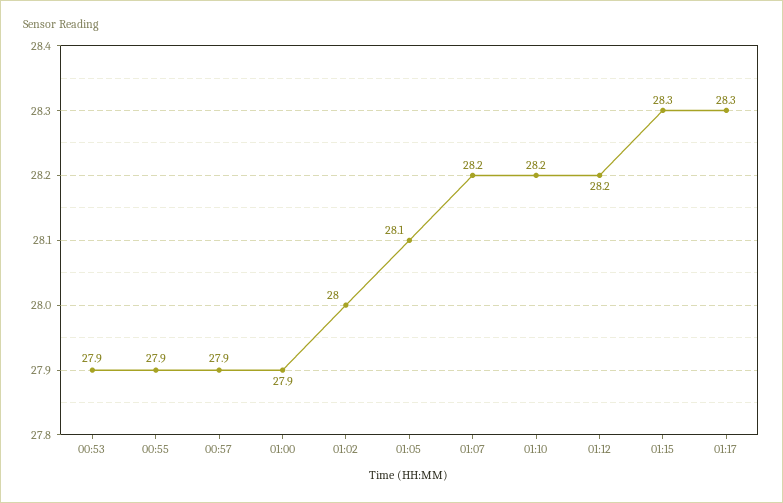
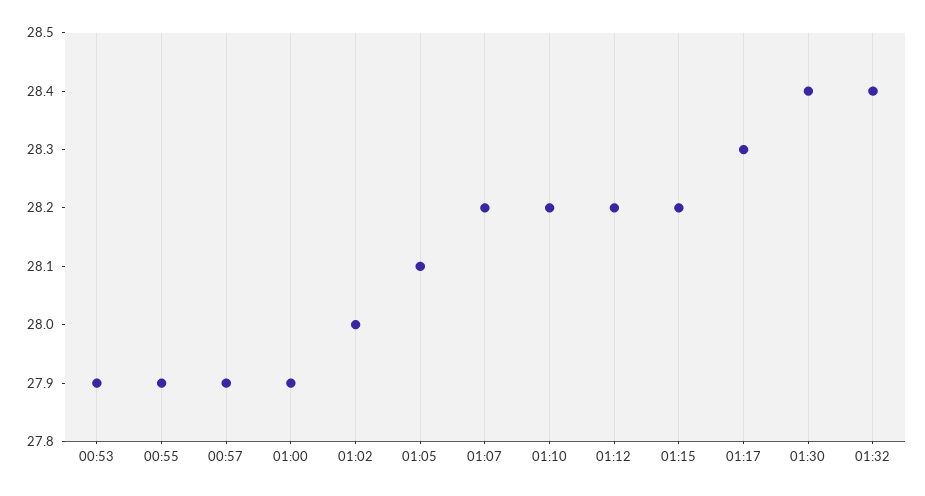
01:15: 28.3 -> 28.2
01:30: none -> 28.4
01:32: none -> 28.4

